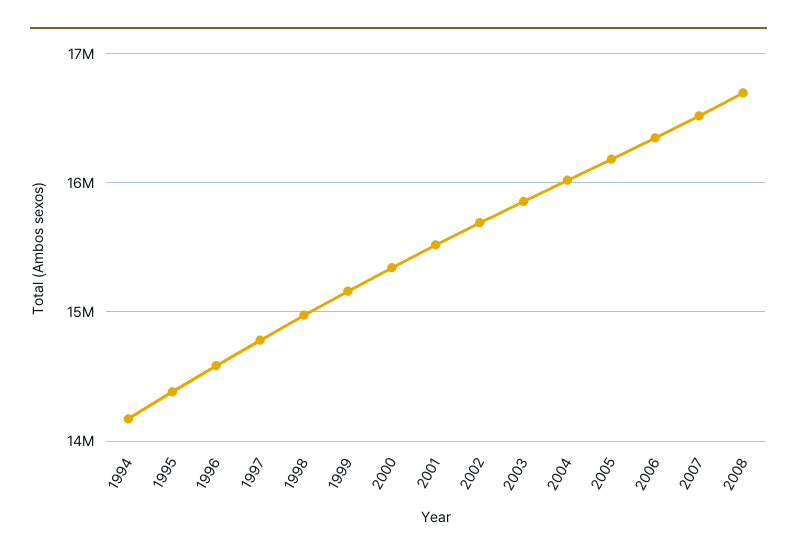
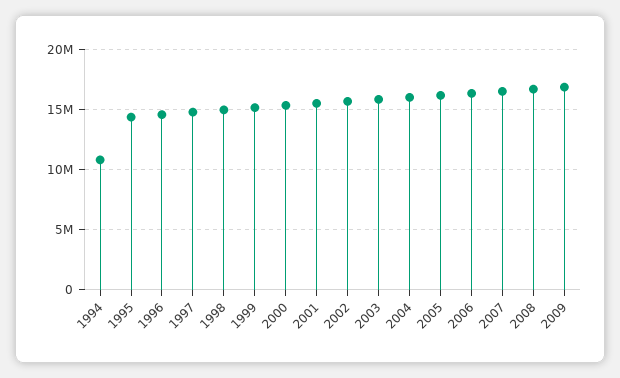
1994: 14200000 -> 11000000
2009: none -> 17000000

